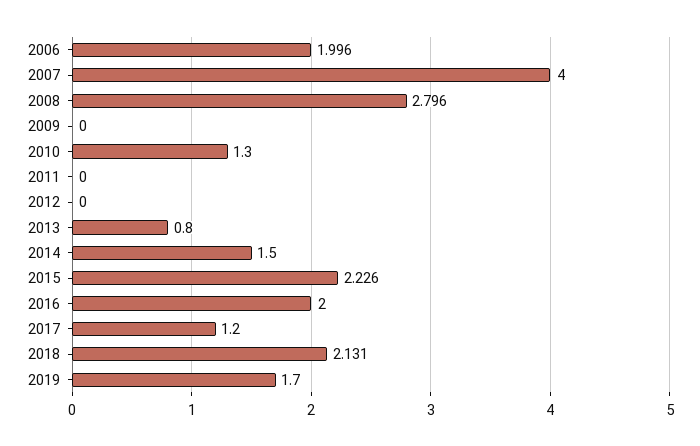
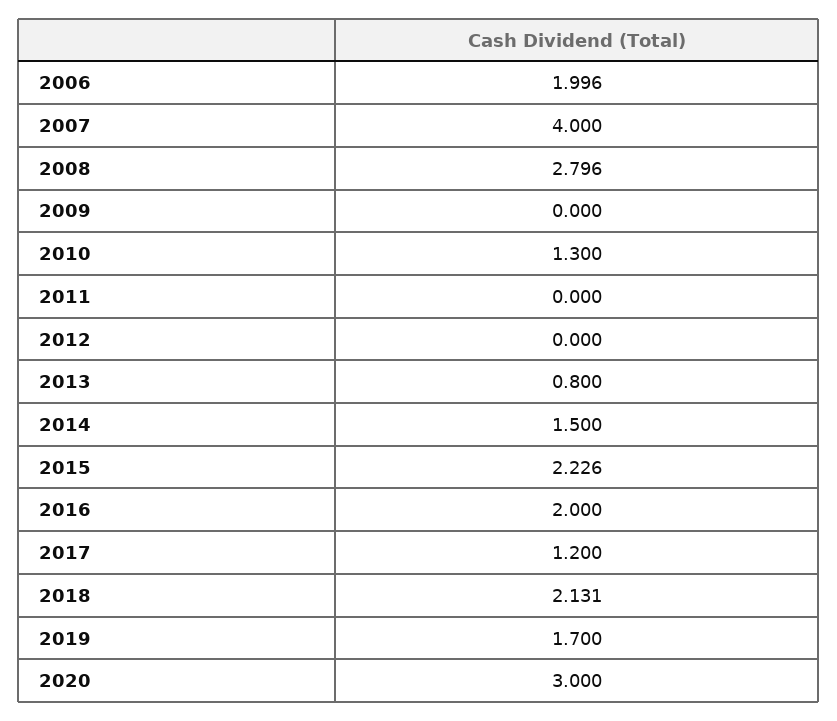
2020: none -> 3

